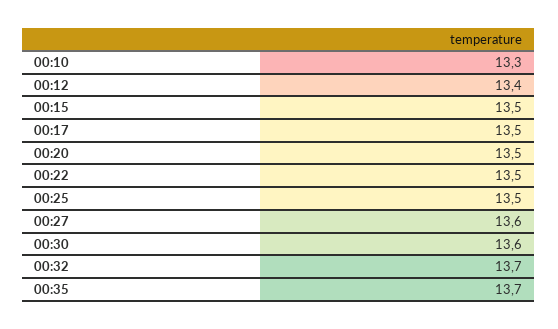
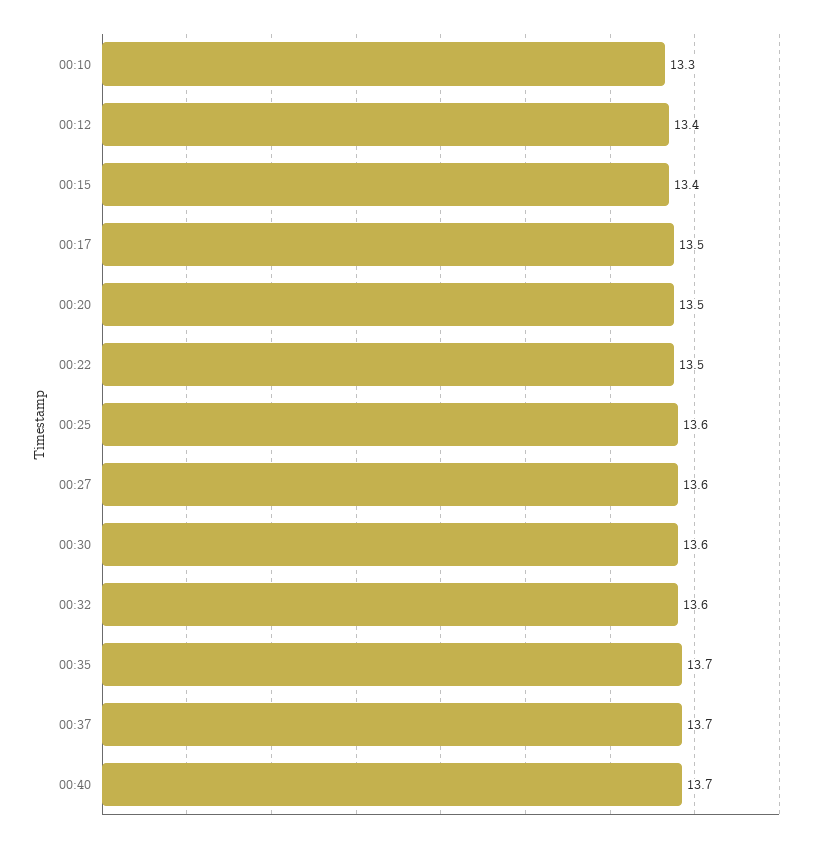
00:15: 13.5 -> 13.4
00:25: 13.5 -> 13.6
00:32: 13.7 -> 13.6
00:37: none -> 13.7
00:40: none -> 13.7

